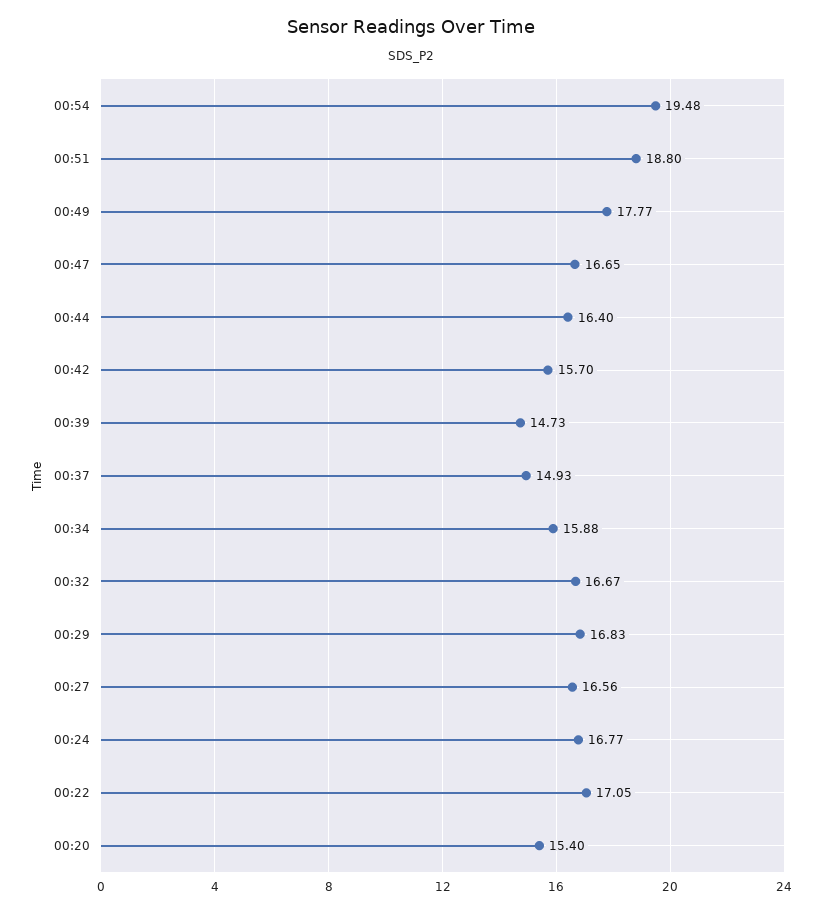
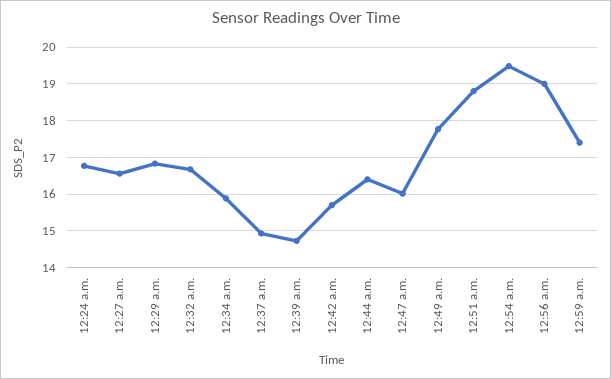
00:47: 16.65 -> 16
00:22: 17.05 -> none
00:20: 15.4 -> none
12:56 a.m.: none -> 19
12:59 a.m.: none -> 17.4

